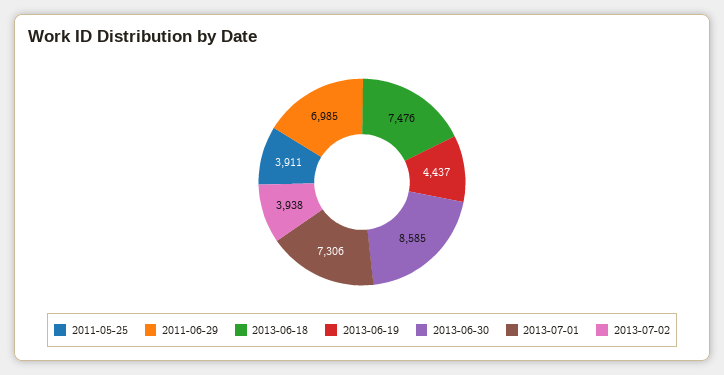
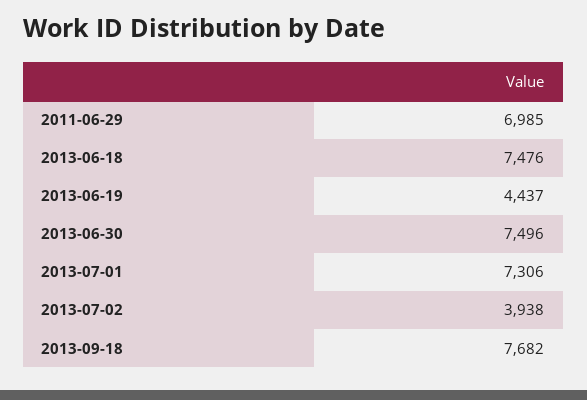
2011-05-25: 3911 -> none
2013-06-30: 8585 -> 7496
2013-09-18: none -> 7682

